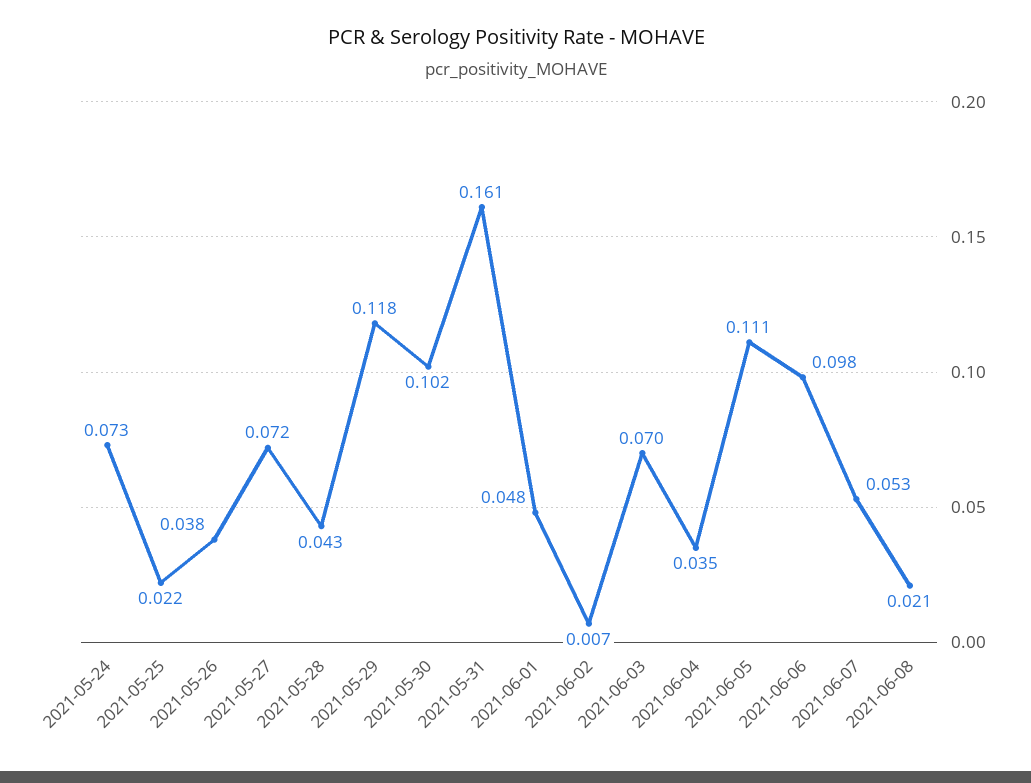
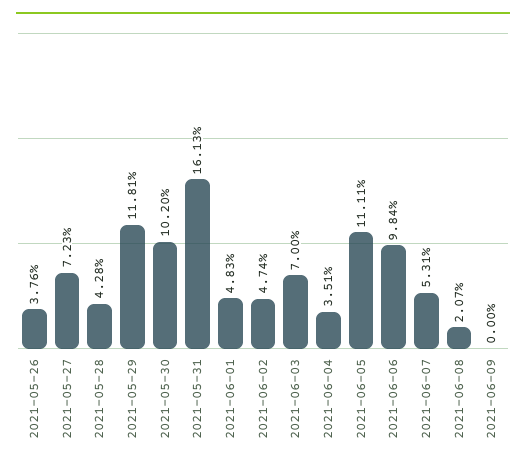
2021-05-24: 0.073 -> none
2021-05-25: 0.022 -> none
2021-06-02: 0.007 -> 0.0474
2021-06-09: none -> 0

